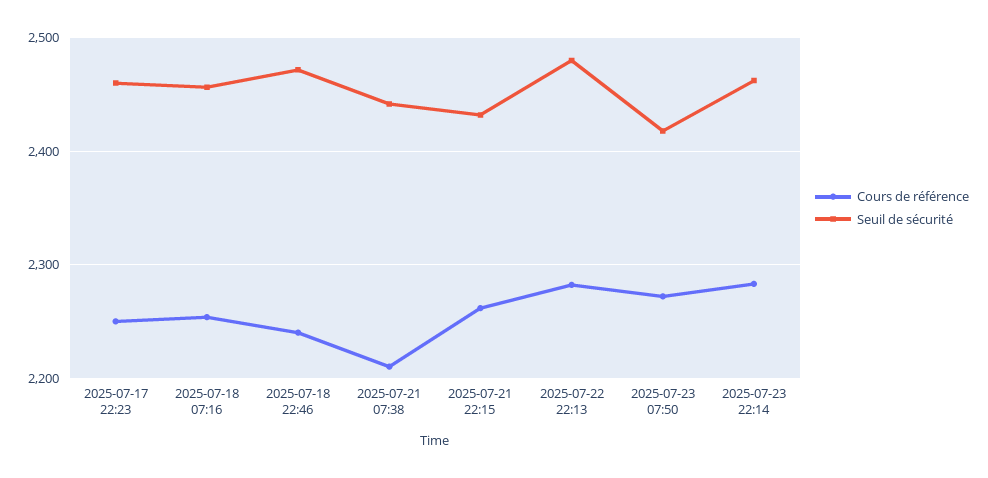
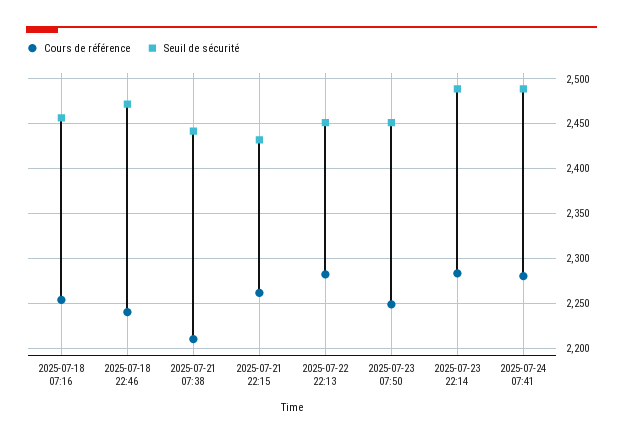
Cours de référence, 2025-07-17 22:23: 2250 -> none
Seuil de sécurité, 2025-07-17 22:23: 2460 -> none
Seuil de sécurité, 2025-07-22 22:13: 2480 -> 2450
Cours de référence, 2025-07-23 07:50: 2270 -> 2250
Seuil de sécurité, 2025-07-23 07:50: 2420 -> 2450
Seuil de sécurité, 2025-07-23 22:14: 2460 -> 2490
Cours de référence, 2025-07-24 07:41: none -> 2280
Seuil de sécurité, 2025-07-24 07:41: none -> 2490

